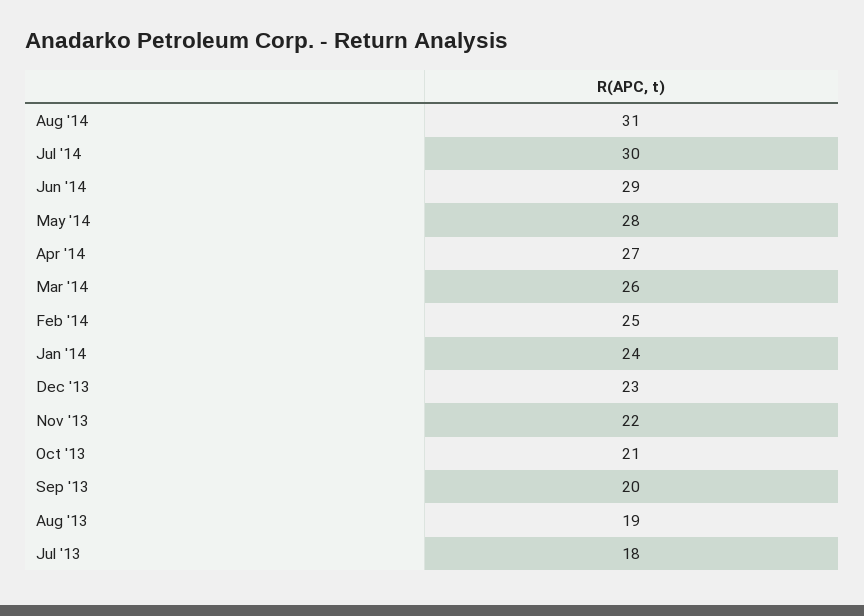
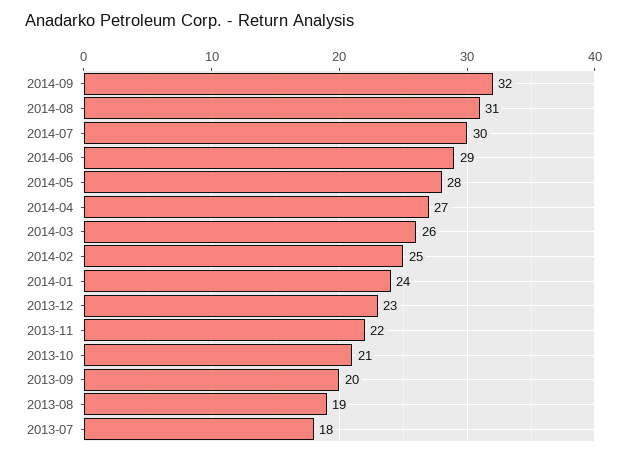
2014-09: none -> 32

